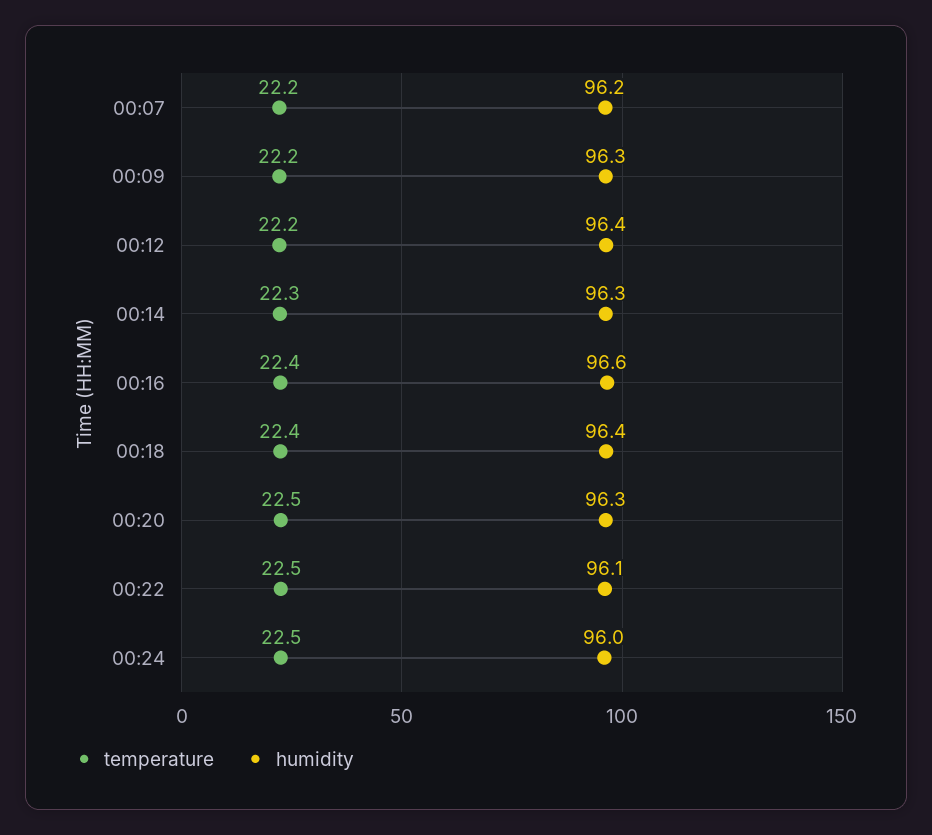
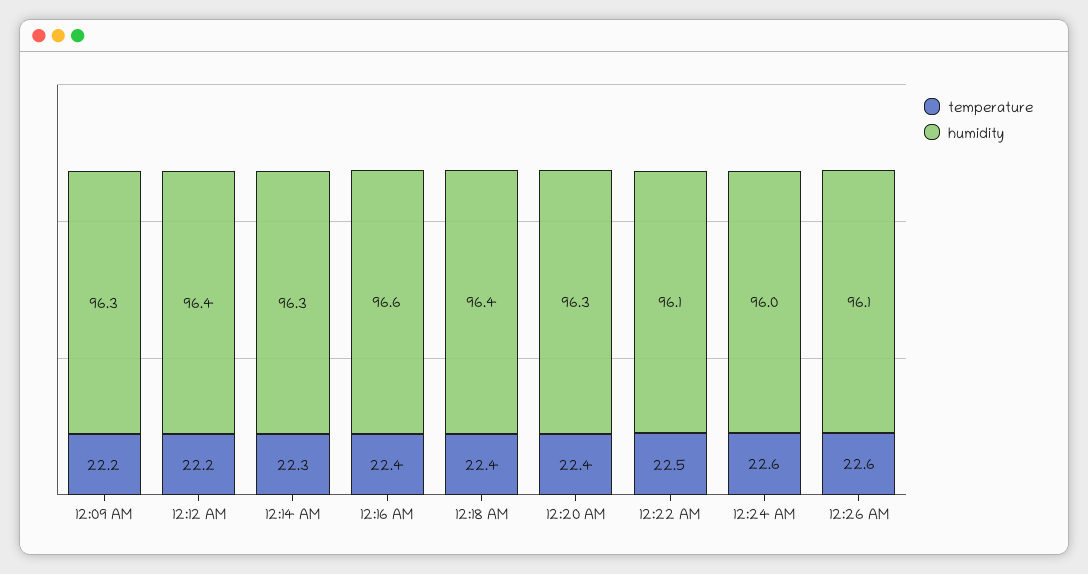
temperature, 00:07: 22.2 -> none
humidity, 00:07: 96.2 -> none
temperature, 00:20: 22.5 -> 22.4
temperature, 00:24: 22.5 -> 22.6
temperature, 12:26 AM: none -> 22.6
humidity, 12:26 AM: none -> 96.1

